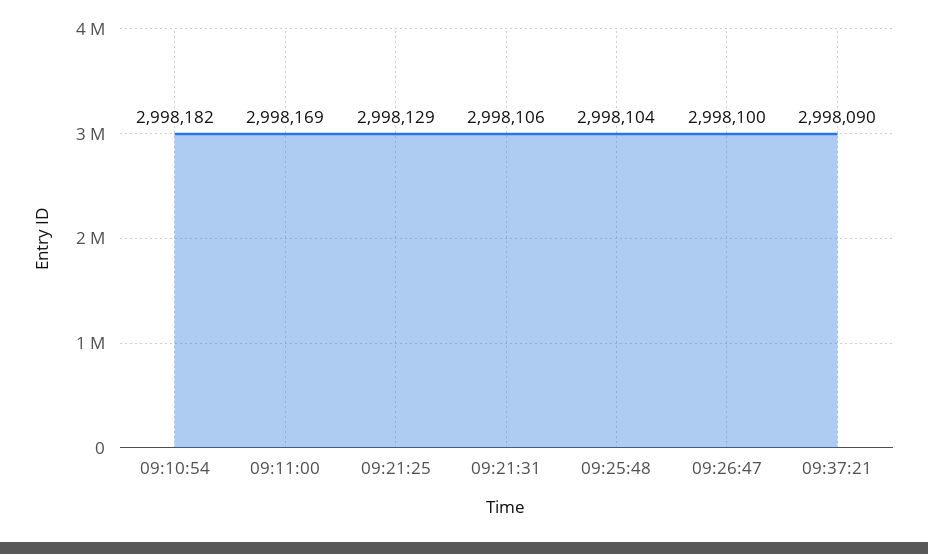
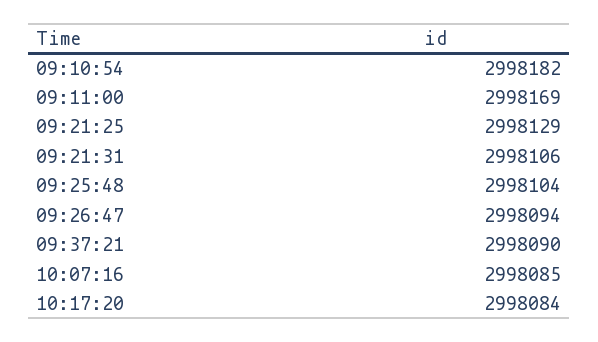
09:26:47: 2998100 -> 2998094
10:07:16: none -> 2998085
10:17:20: none -> 2998084

